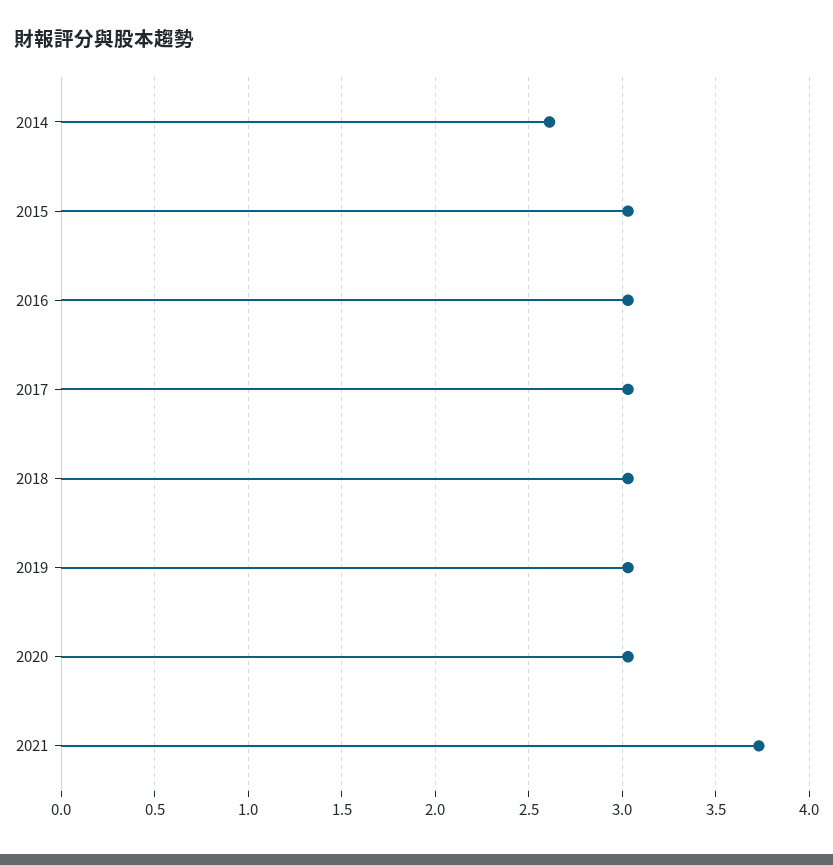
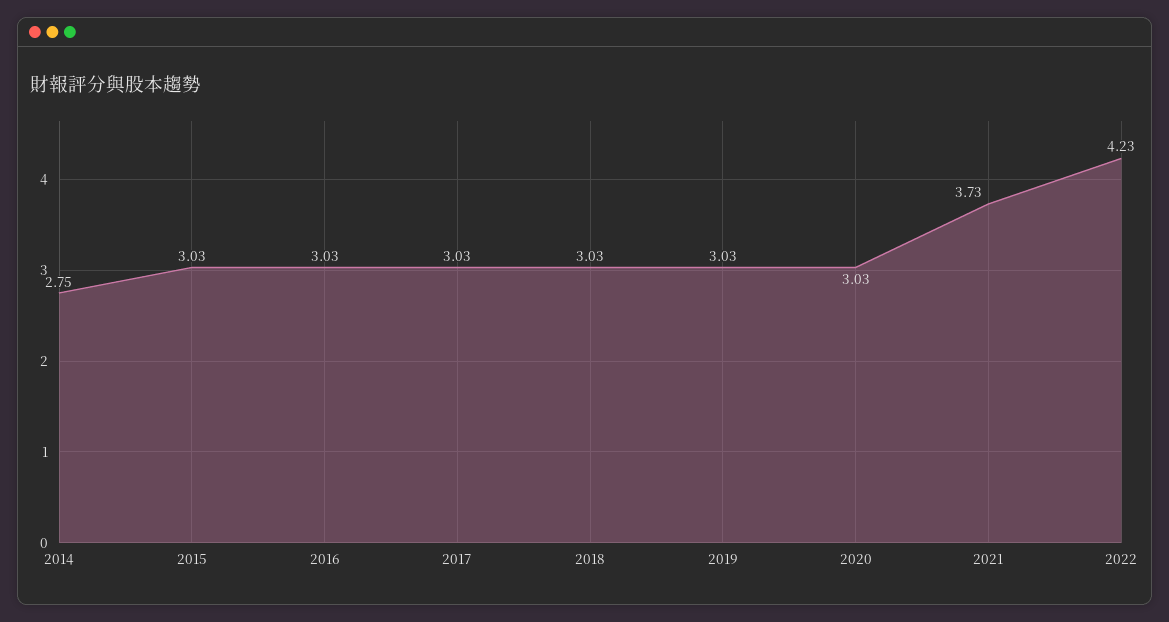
2014: 2.6 -> 2.75
2022: none -> 4.23

